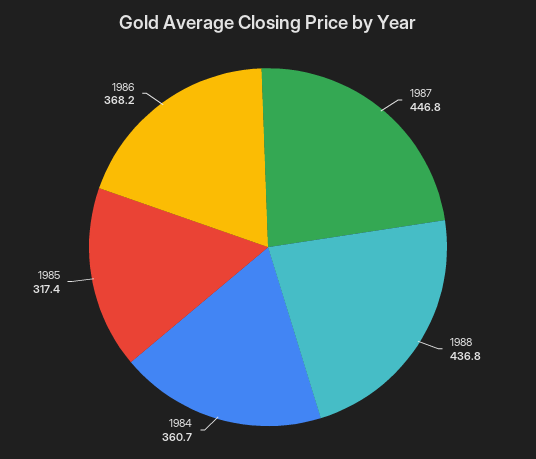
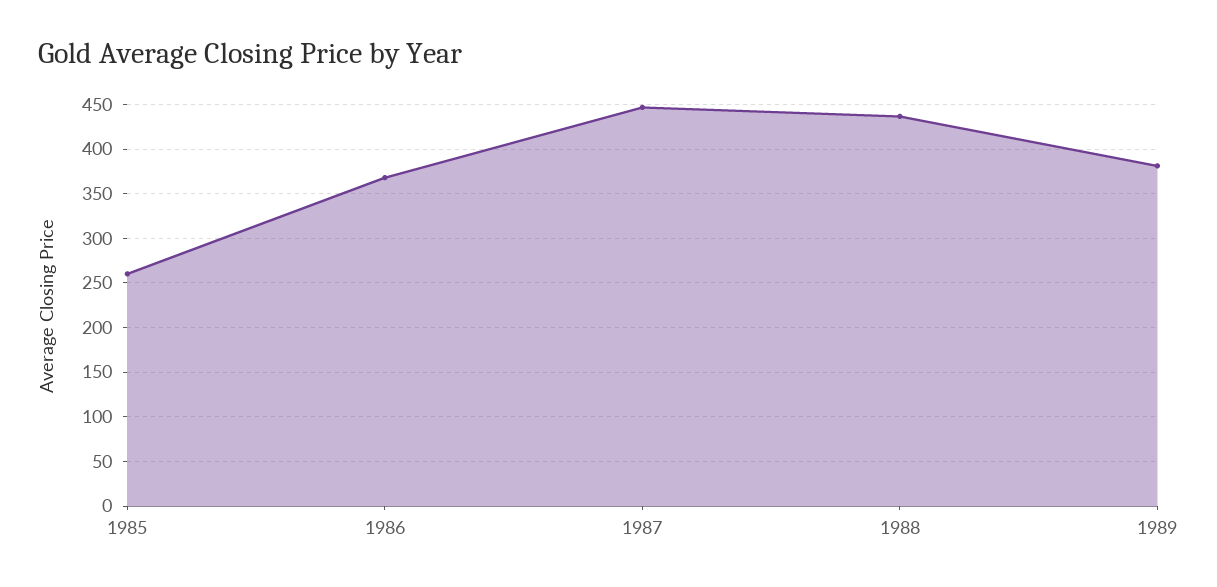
1984: 360.7 -> none
1985: 317.4 -> 260
1989: none -> 380

